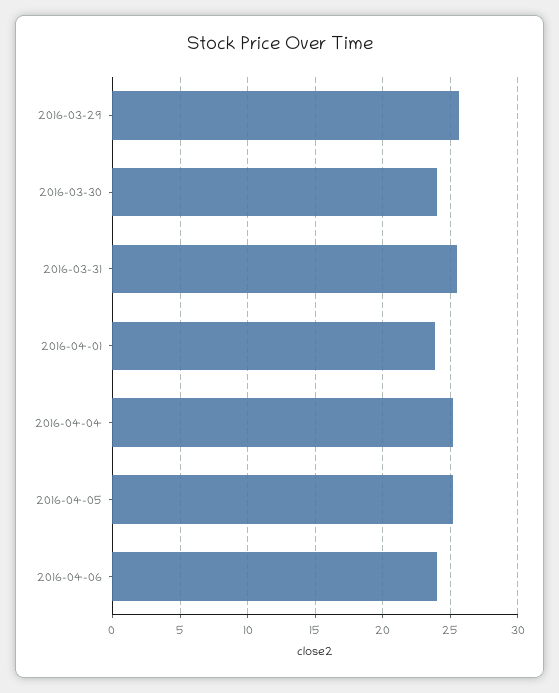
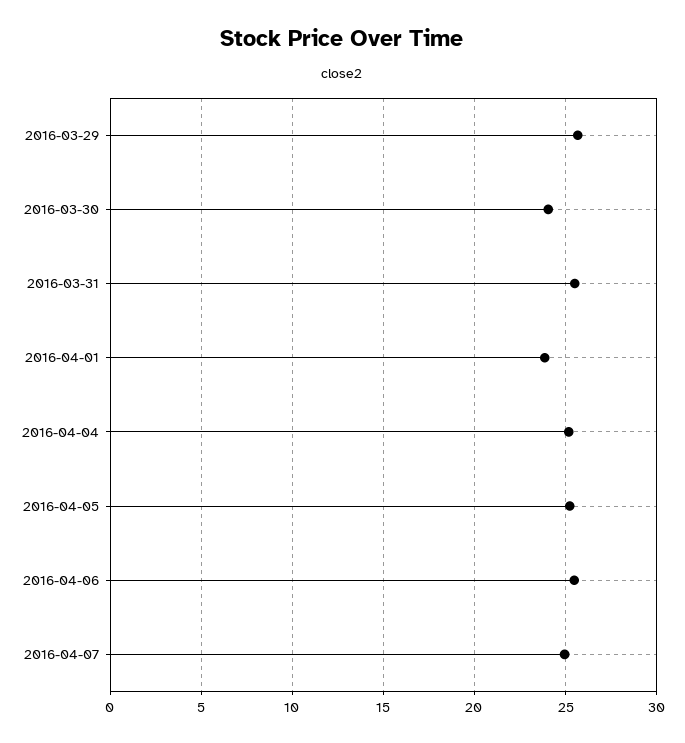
2016-04-06: 24 -> 25.5
2016-04-07: none -> 25

